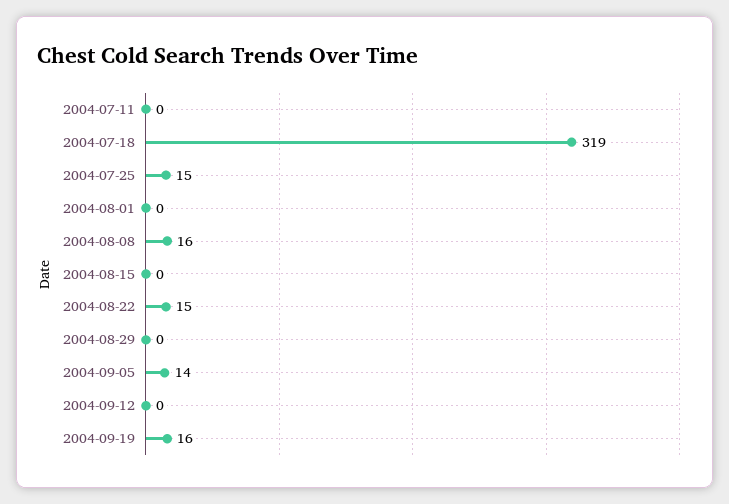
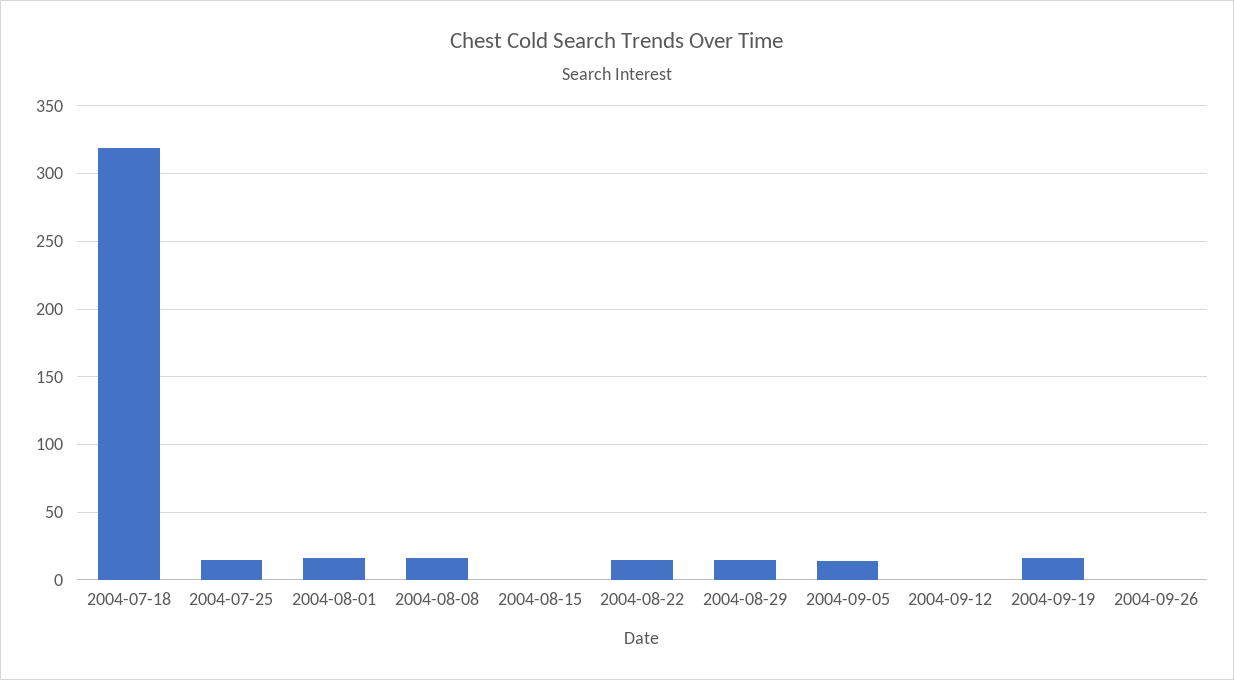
2004-07-11: 0 -> none
2004-08-01: 0 -> 15
2004-08-29: 0 -> 15
2004-09-26: none -> 0

